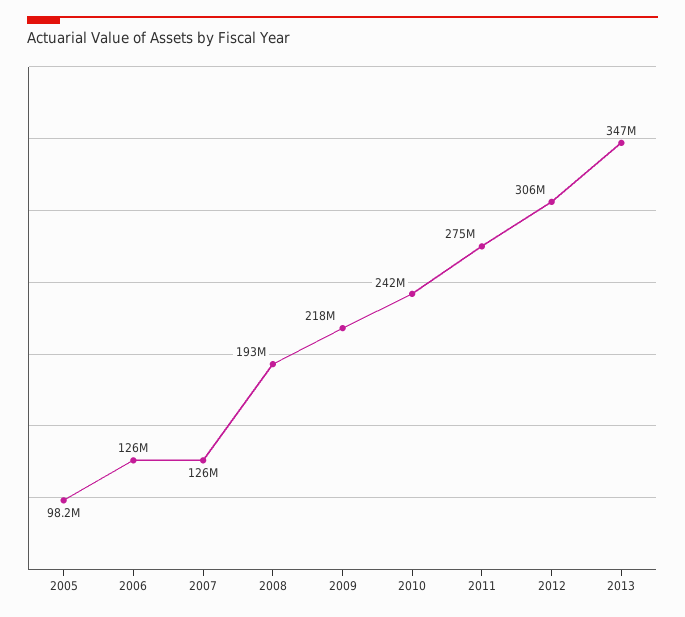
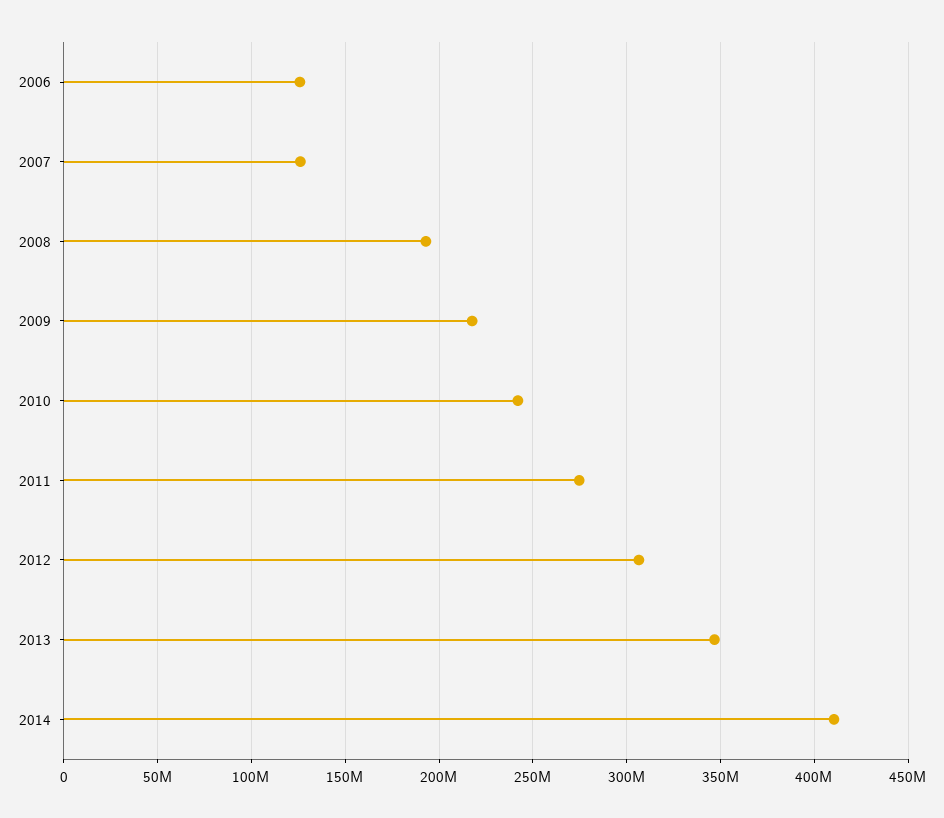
2005: 98200000 -> none
2014: none -> 410000000

